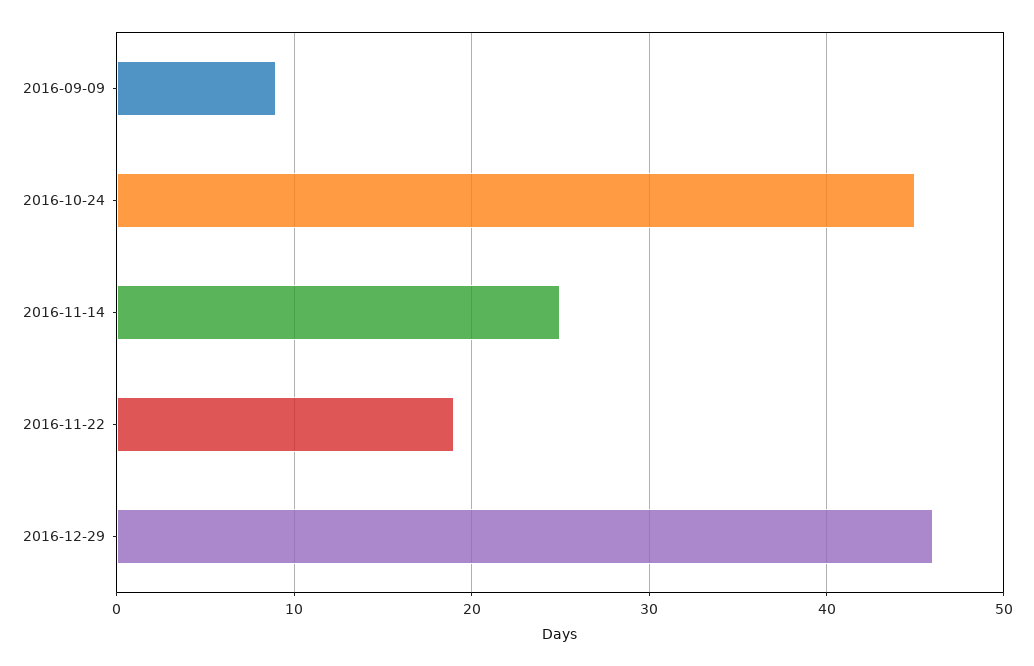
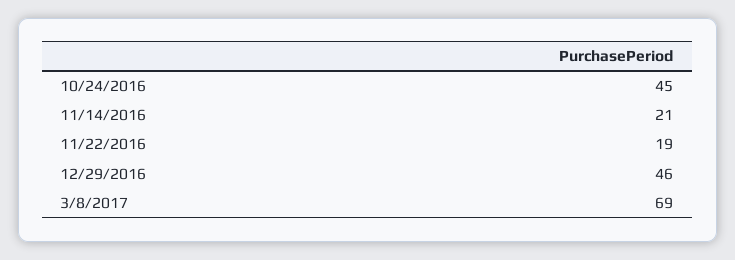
2016-09-09: 9 -> none
2016-11-14: 25 -> 21
3/8/2017: none -> 69

